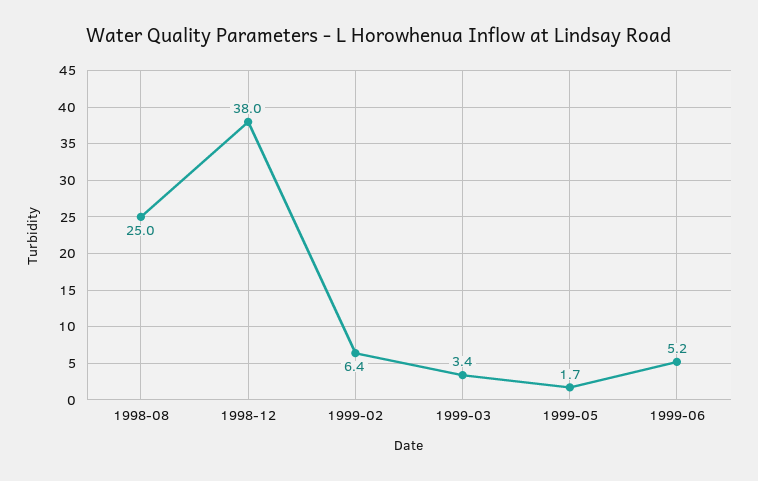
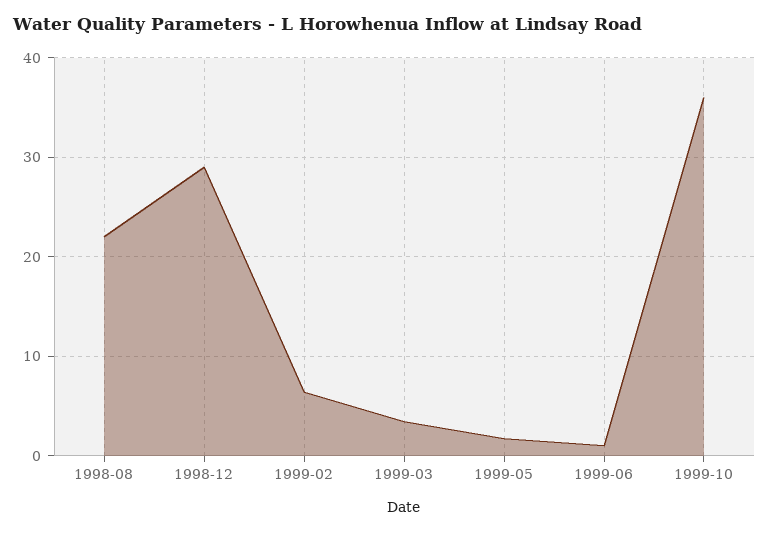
1998-08: 25 -> 22
1998-12: 38 -> 29
1999-06: 5.2 -> 1
1999-10: none -> 36

